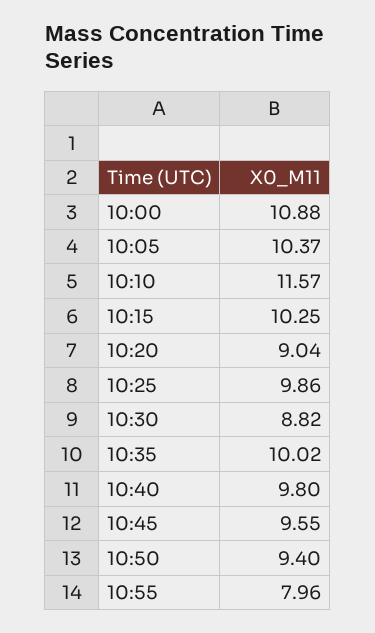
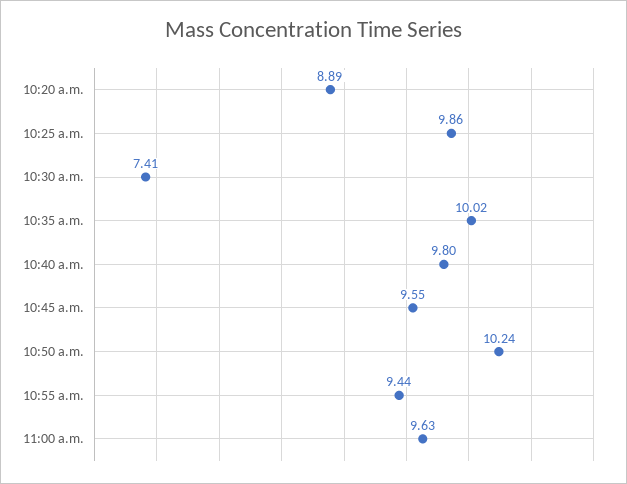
10:00: 10.88 -> none
10:05: 10.37 -> none
10:10: 11.57 -> none
10:15: 10.25 -> none
10:20: 9.04 -> 8.89
10:30: 8.82 -> 7.41
10:50: 9.4 -> 10.24
10:55: 7.96 -> 9.44
11:00 a.m.: none -> 9.63

